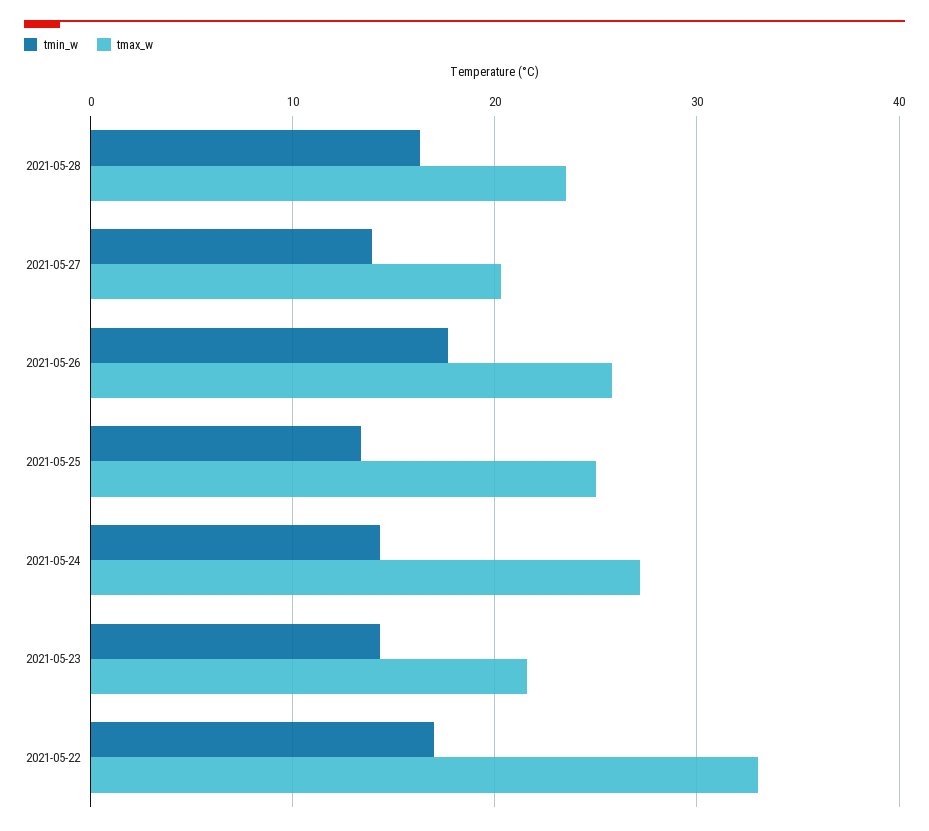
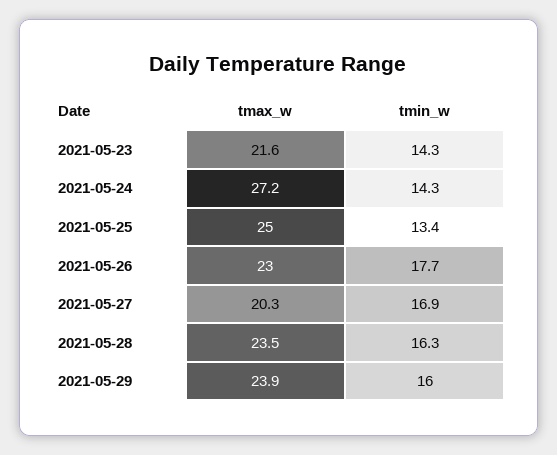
tmin_w, 2021-05-27: 14 -> 16.9
tmax_w, 2021-05-26: 26 -> 23
tmin_w, 2021-05-22: 17 -> none
tmax_w, 2021-05-22: 33 -> none
tmax_w, 2021-05-29: none -> 23.9
tmin_w, 2021-05-29: none -> 16

